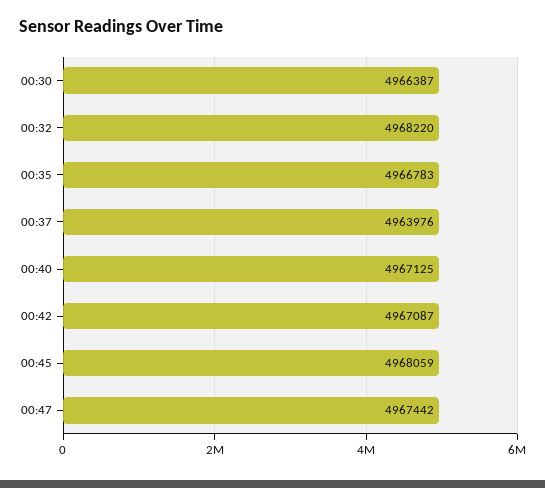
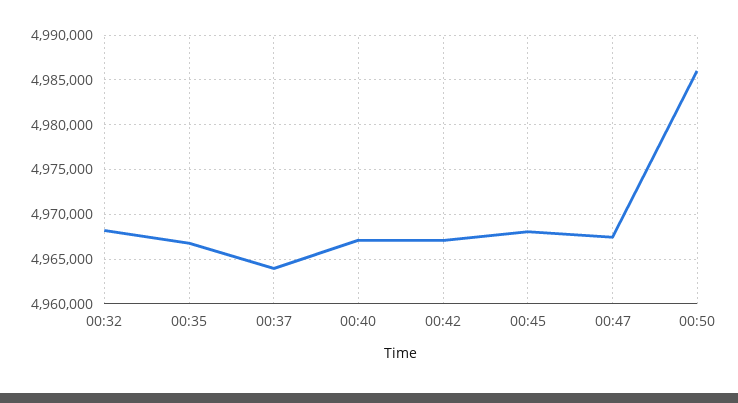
00:30: 4966387 -> none
00:50: none -> 4986000

